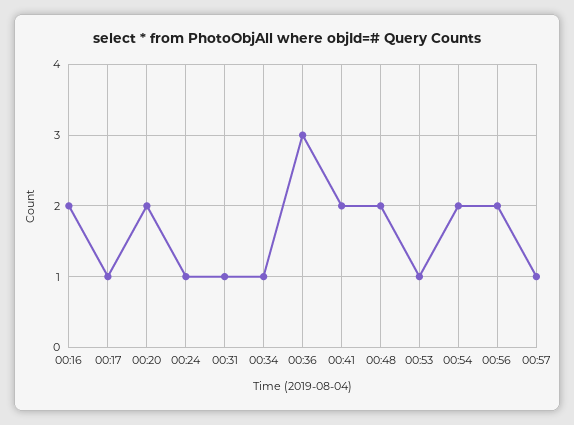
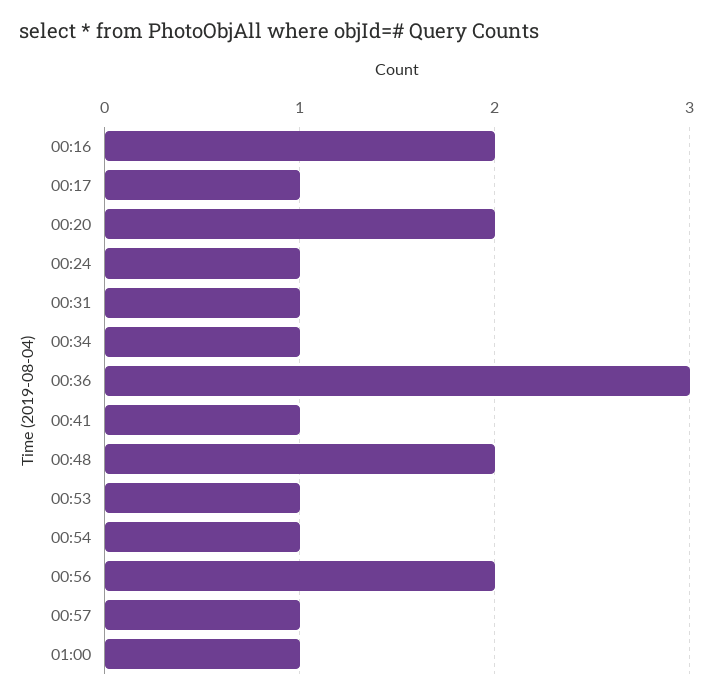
00:41: 2 -> 1
00:54: 2 -> 1
01:00: none -> 1

